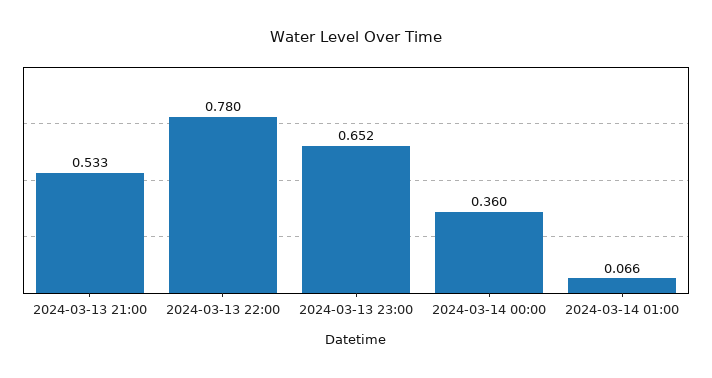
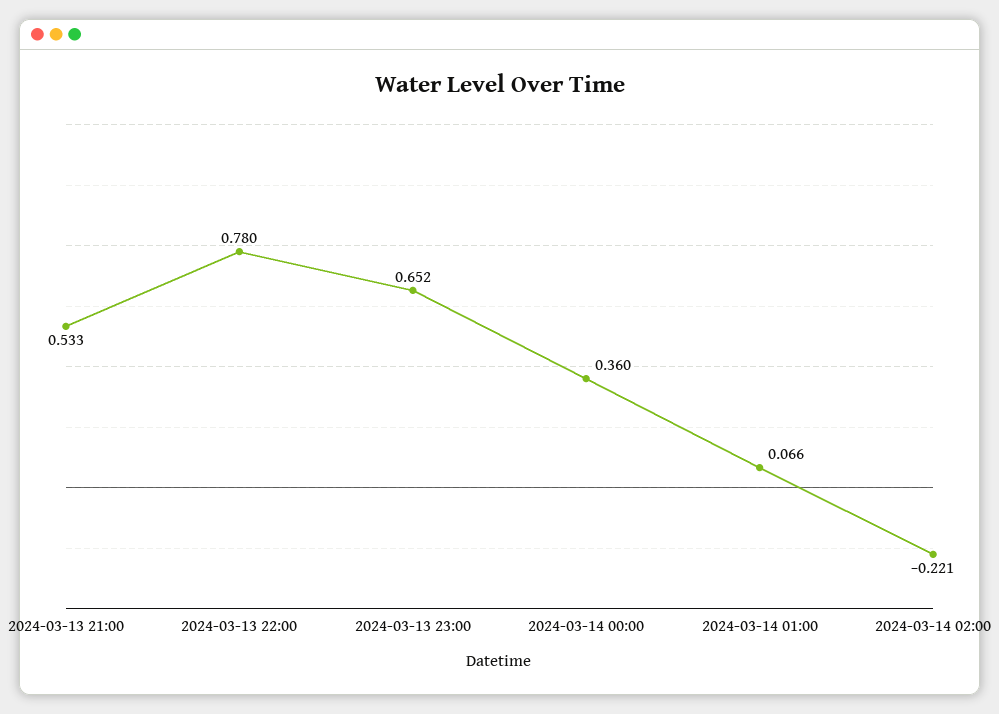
2024-03-14 02:00: none -> -0.221

